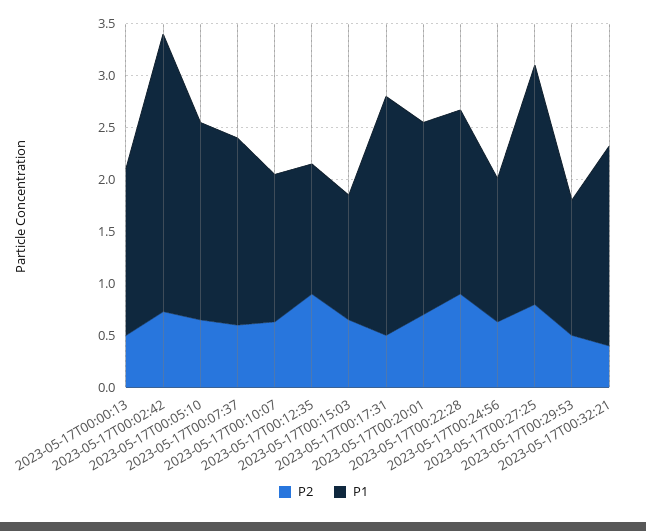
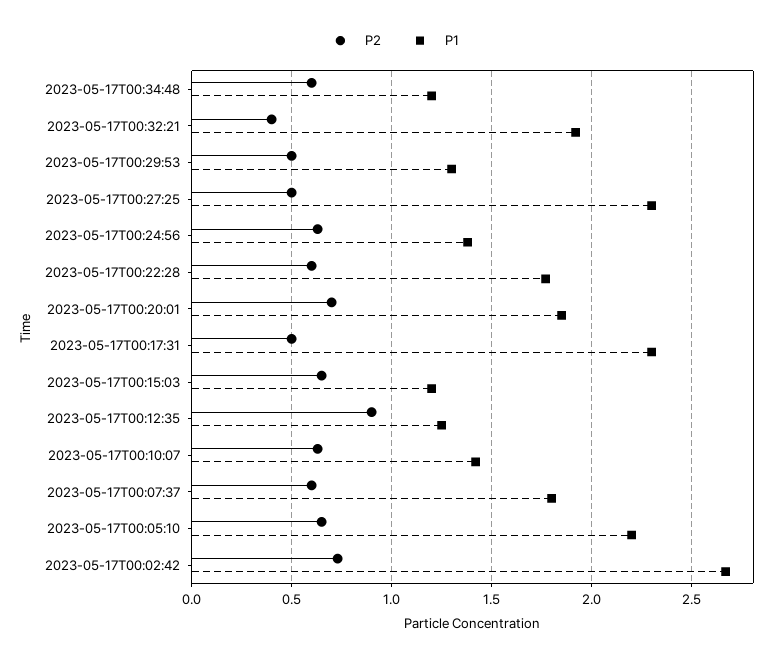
P2, 2023-05-17T00:00:13: 0.5 -> none
P1, 2023-05-17T00:00:13: 1.6 -> none
P1, 2023-05-17T00:05:10: 1.9 -> 2.2
P2, 2023-05-17T00:22:28: 0.9 -> 0.6
P2, 2023-05-17T00:27:25: 0.8 -> 0.5
P2, 2023-05-17T00:34:48: none -> 0.6
P1, 2023-05-17T00:34:48: none -> 1.2

